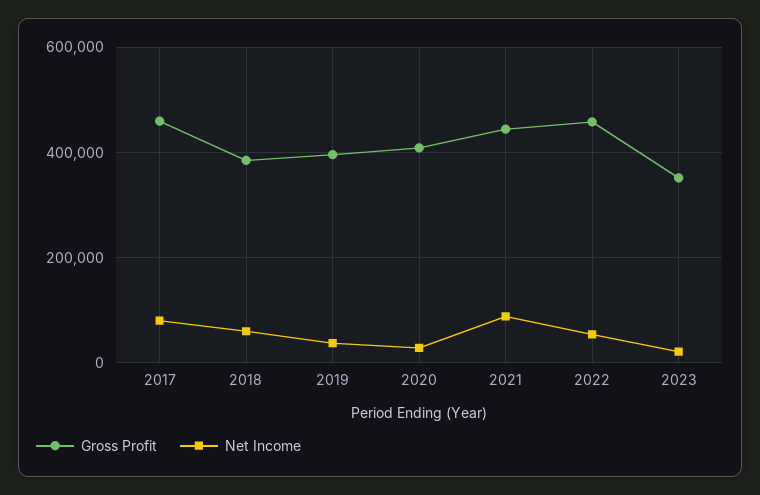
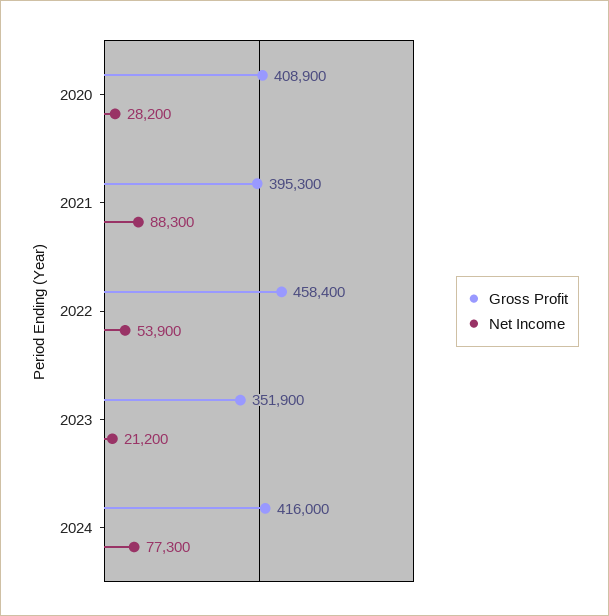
Gross Profit, 2017: 460000 -> none
Net Income, 2017: 80000 -> none
Gross Profit, 2018: 380000 -> none
Net Income, 2018: 60000 -> none
Gross Profit, 2019: 400000 -> none
Net Income, 2019: 40000 -> none
Gross Profit, 2021: 440000 -> 395300
Gross Profit, 2024: none -> 416000
Net Income, 2024: none -> 77300

